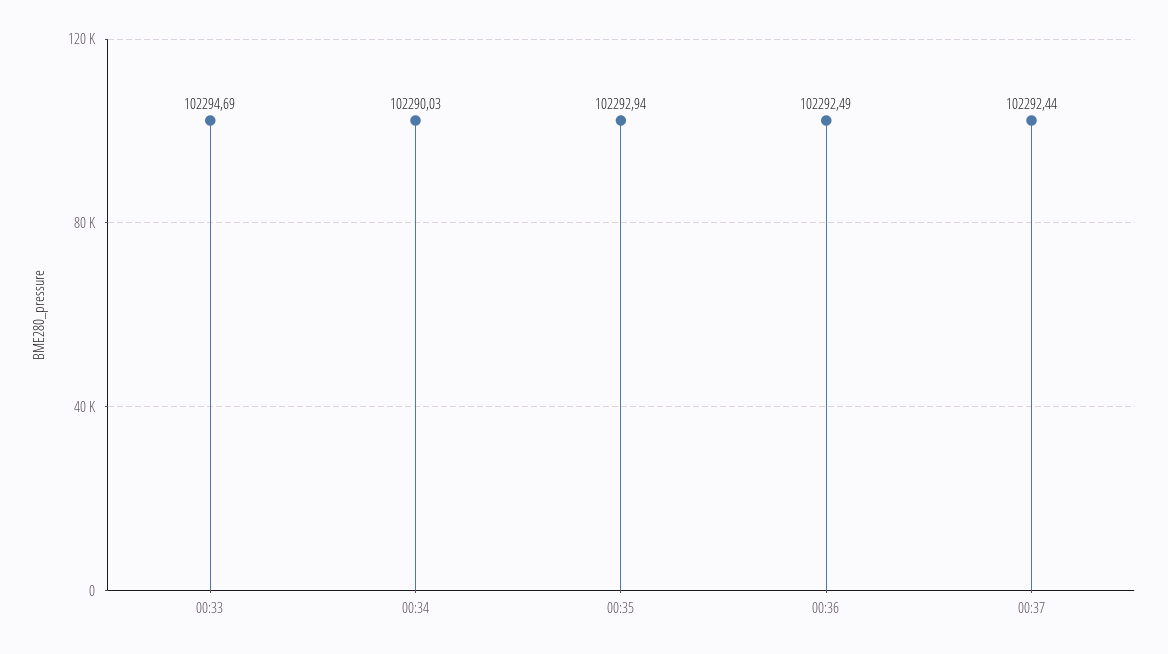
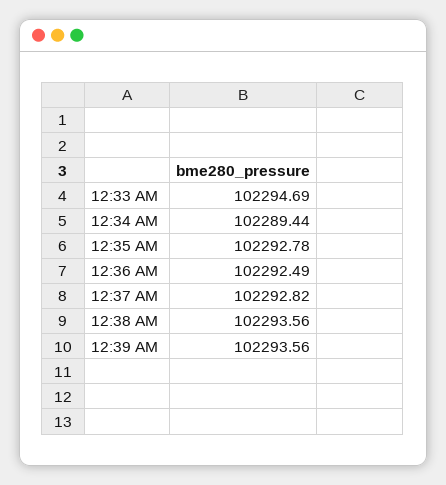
00:34: 102290.03 -> 102289.44
00:35: 102292.94 -> 102292.78
00:37: 102292.44 -> 102292.82
12:38 AM: none -> 102293.56
12:39 AM: none -> 102293.56

